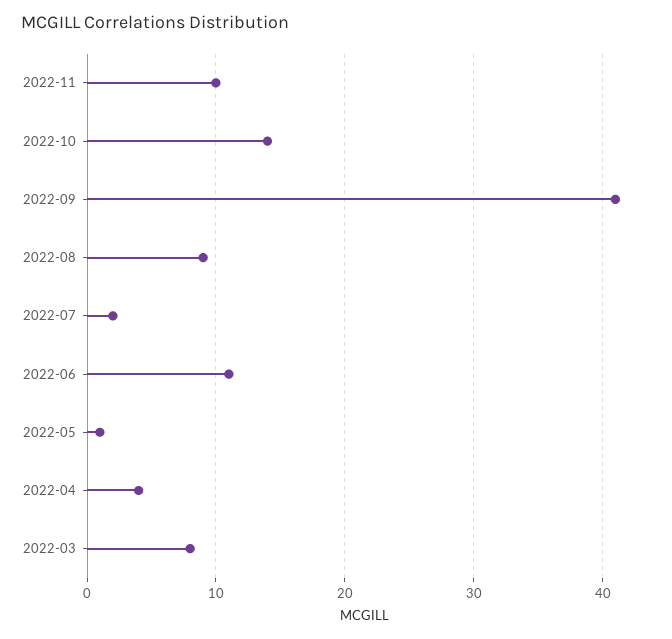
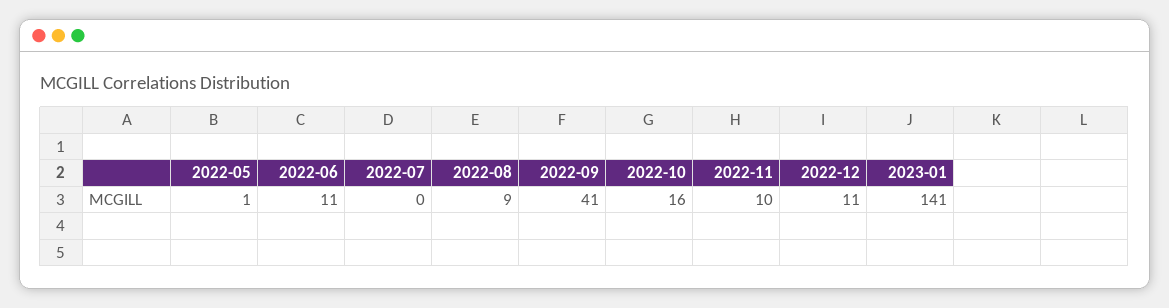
2022-10: 14 -> 16
2022-07: 2 -> 0
2022-04: 4 -> none
2022-03: 8 -> none
2022-12: none -> 11
2023-01: none -> 141

